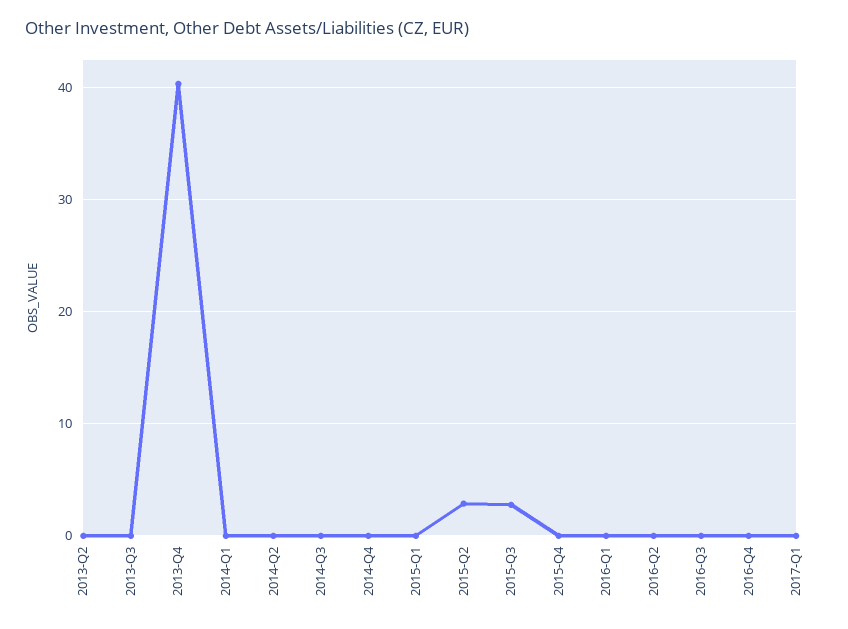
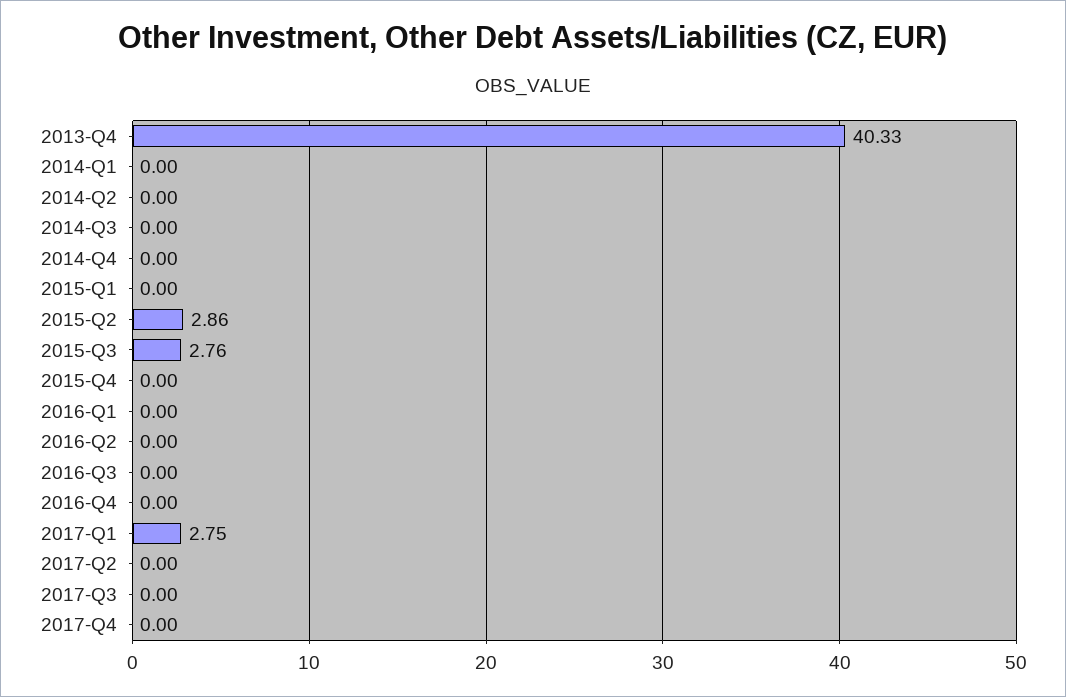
2013-Q2: 0 -> none
2013-Q3: 0 -> none
2017-Q1: 0 -> 2.75
2017-Q2: none -> 0
2017-Q3: none -> 0
2017-Q4: none -> 0

